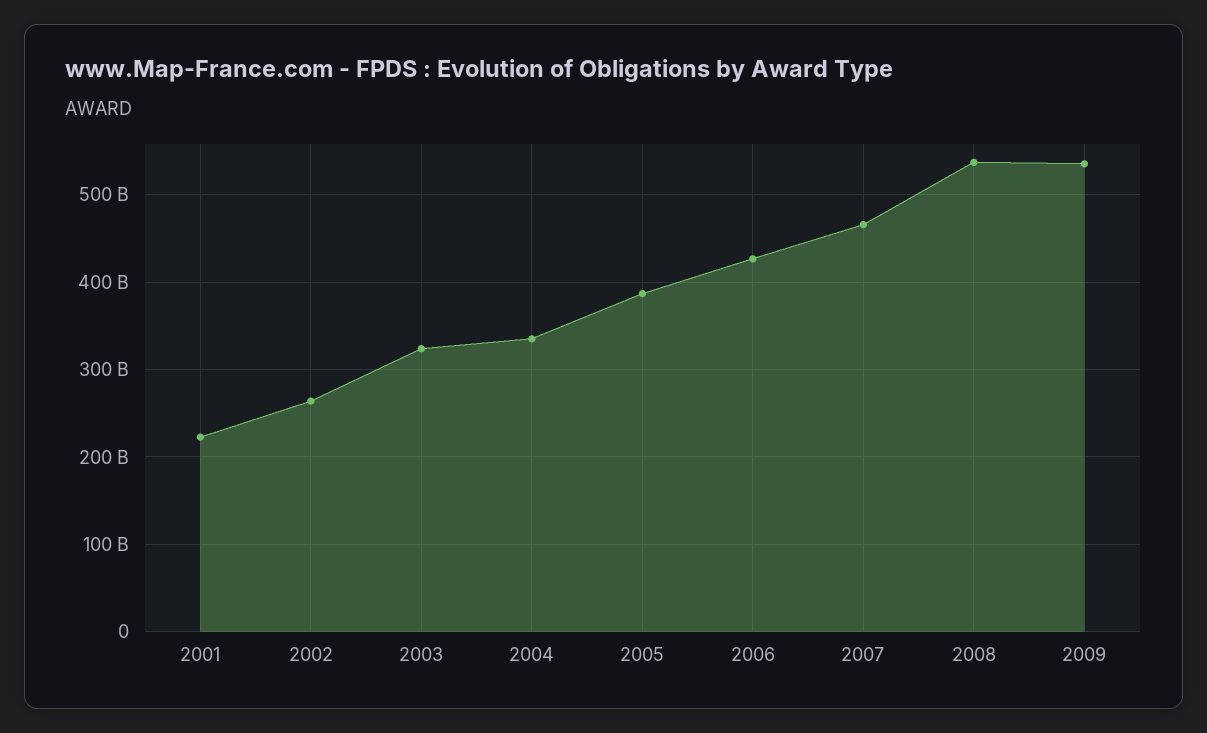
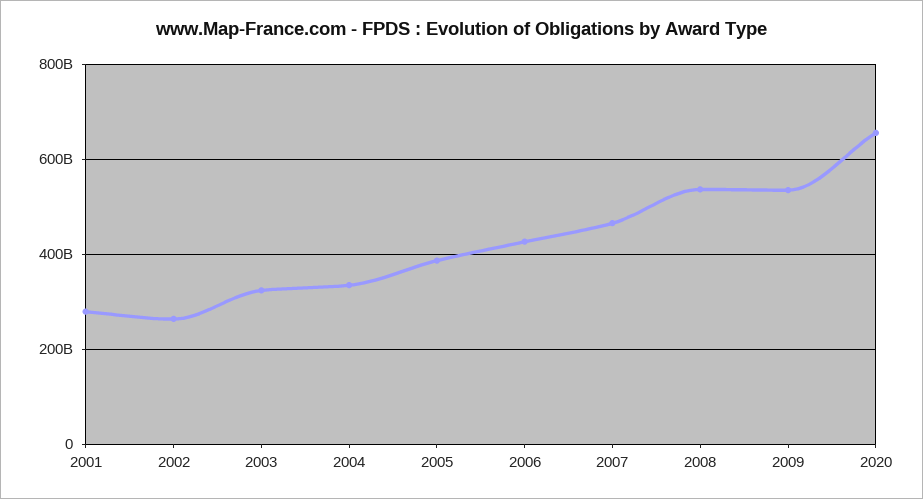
2001: 220000000000 -> 280000000000
2020: none -> 660000000000

